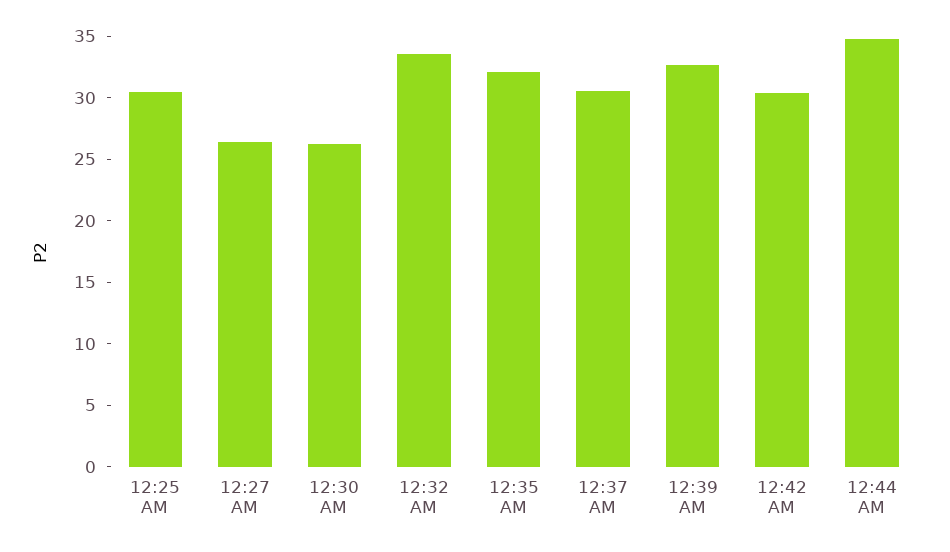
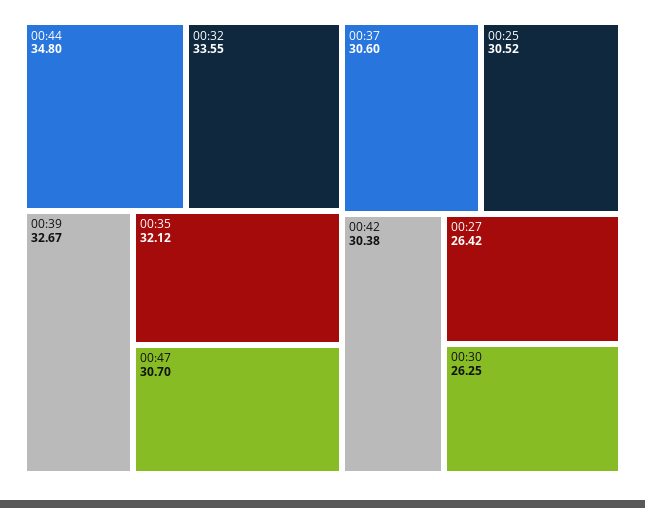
00:47: none -> 30.7

